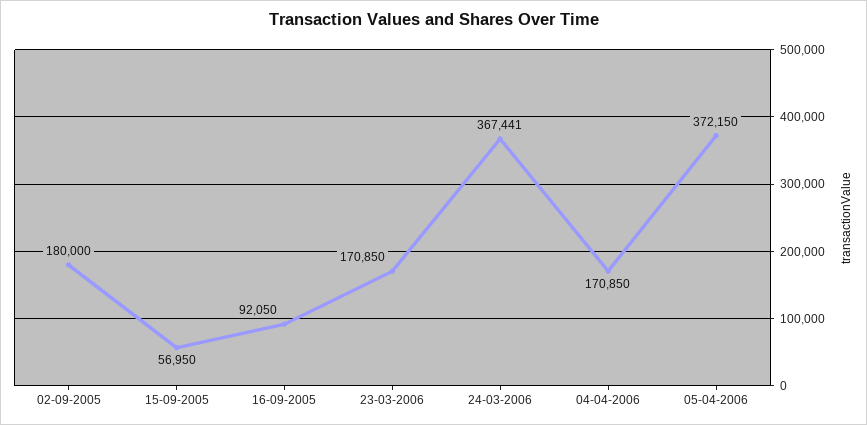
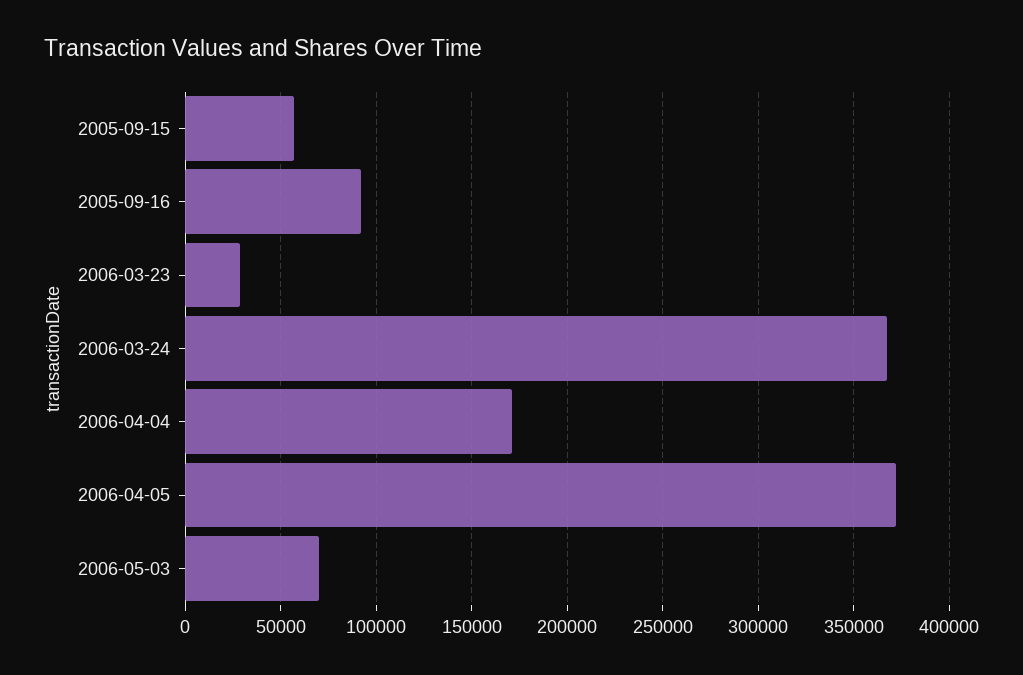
02-09-2005: 180000 -> none
23-03-2006: 170850 -> 30000
2006-05-03: none -> 70000

